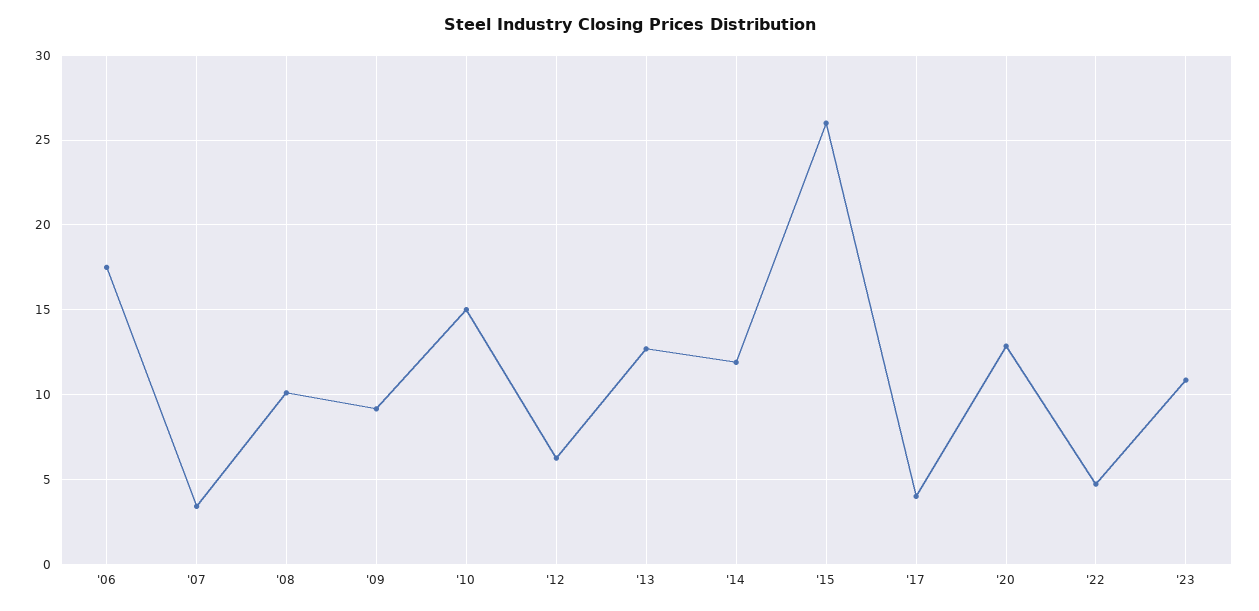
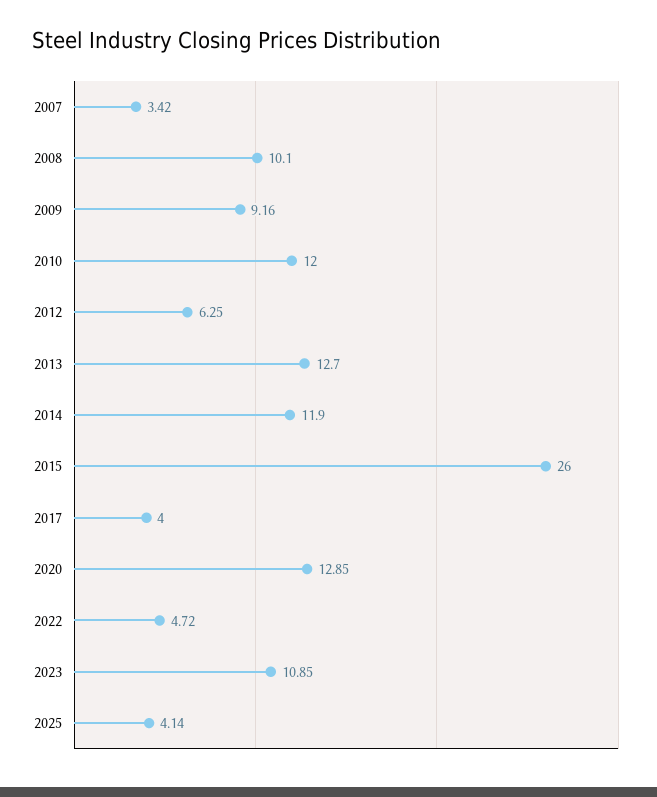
'06: 17.5 -> none
'10: 15 -> 12
2025: none -> 4.14

